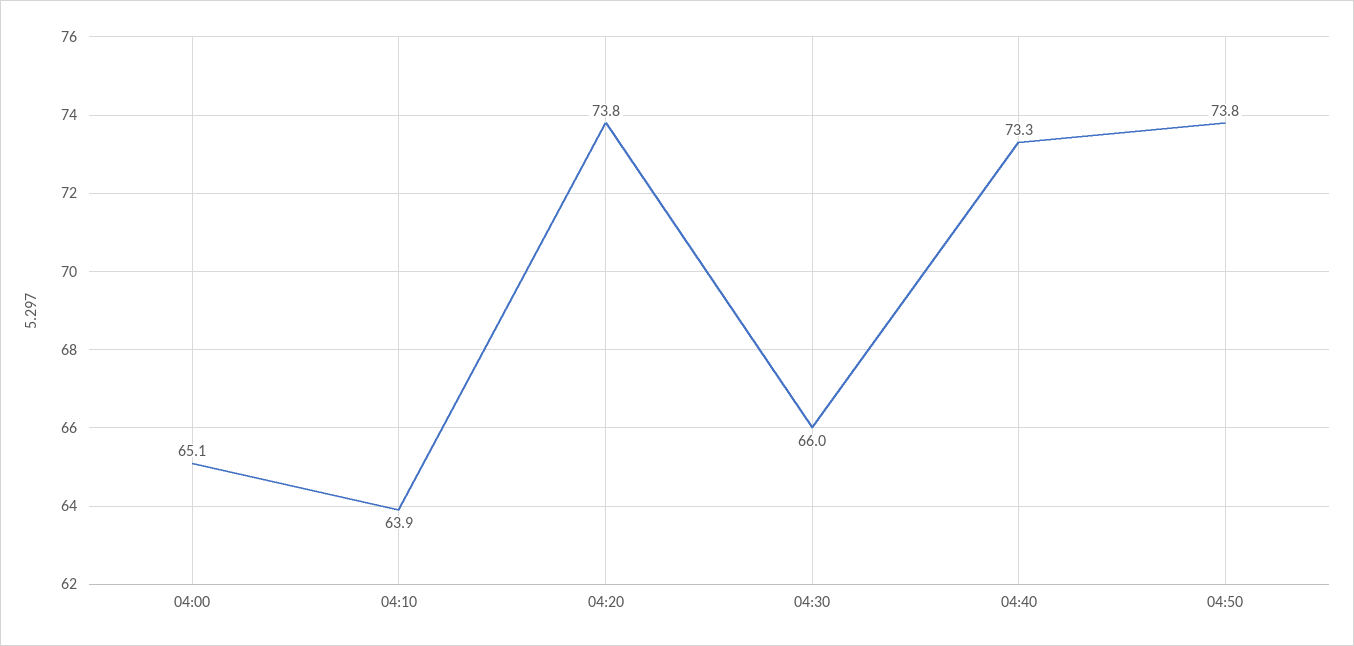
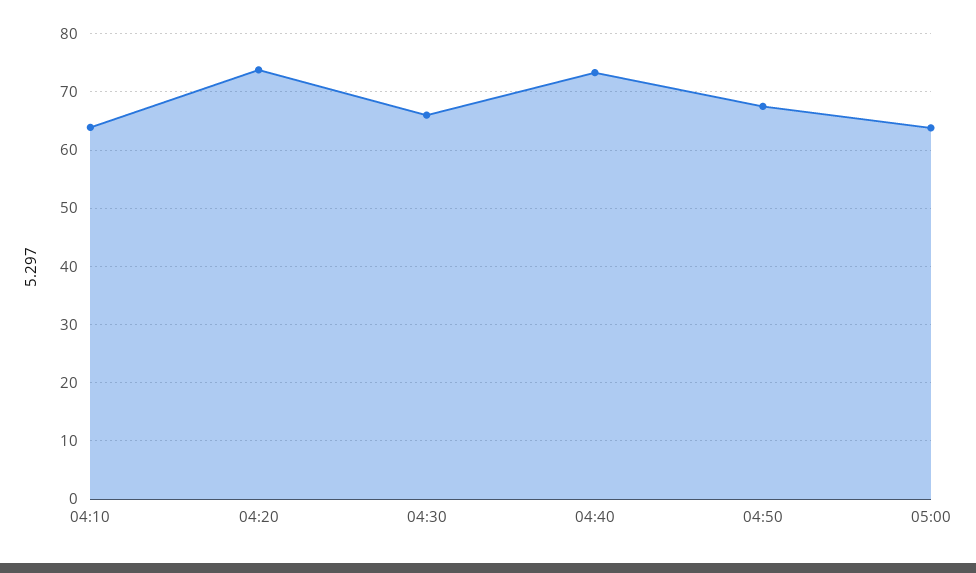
04:00: 65.1 -> none
04:50: 73.8 -> 68
05:00: none -> 64

